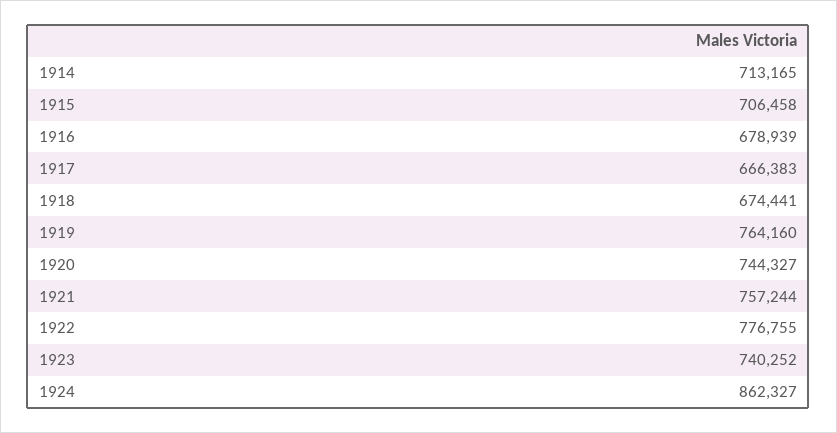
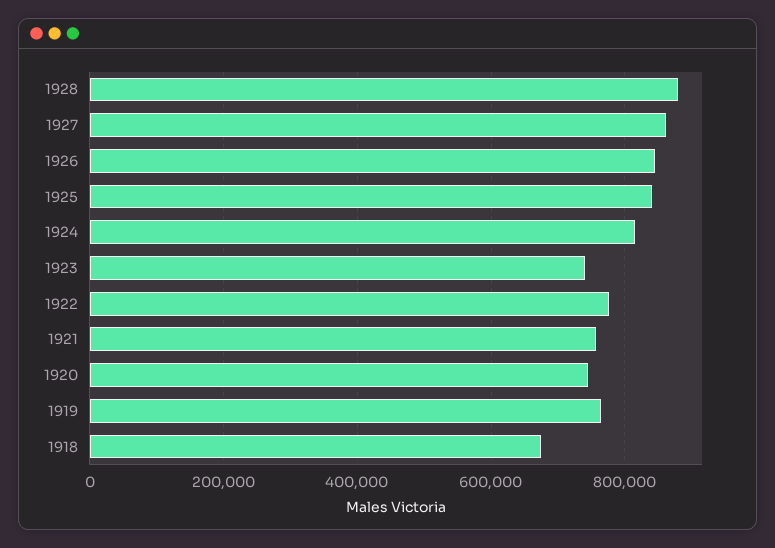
1914: 713165 -> none
1915: 706458 -> none
1916: 678939 -> none
1917: 666383 -> none
1924: 862327 -> 820000
1928: none -> 880000
1927: none -> 860000
1926: none -> 840000
1925: none -> 840000

